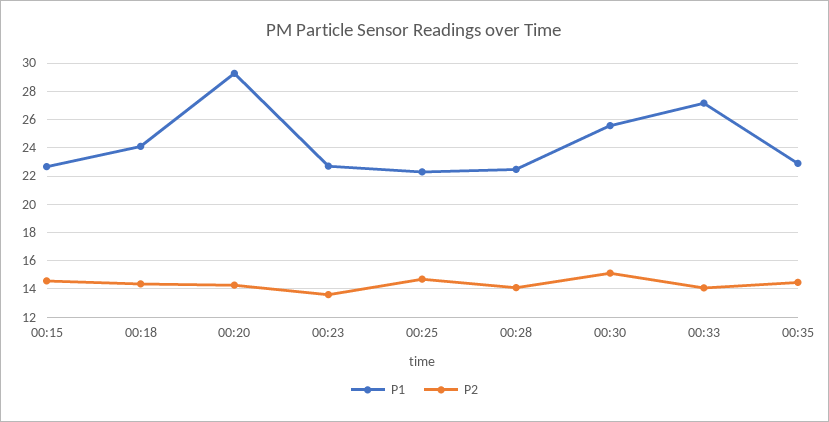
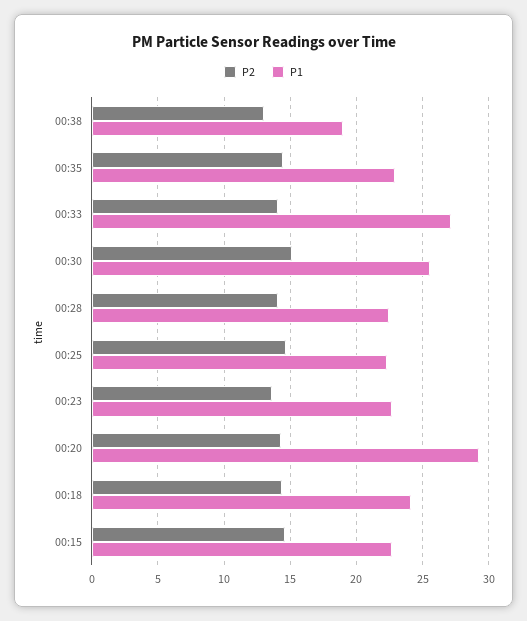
P2, 00:38: none -> 13
P1, 00:38: none -> 19

